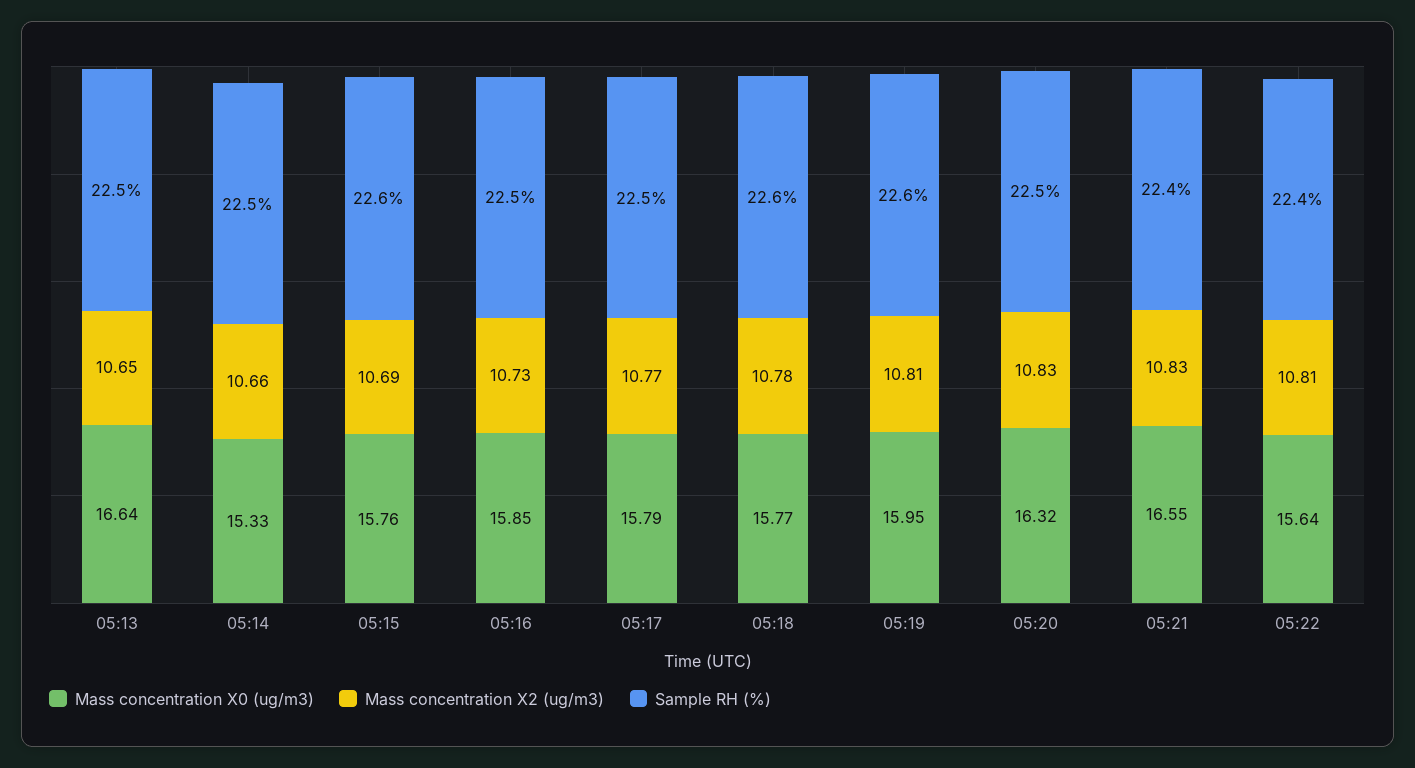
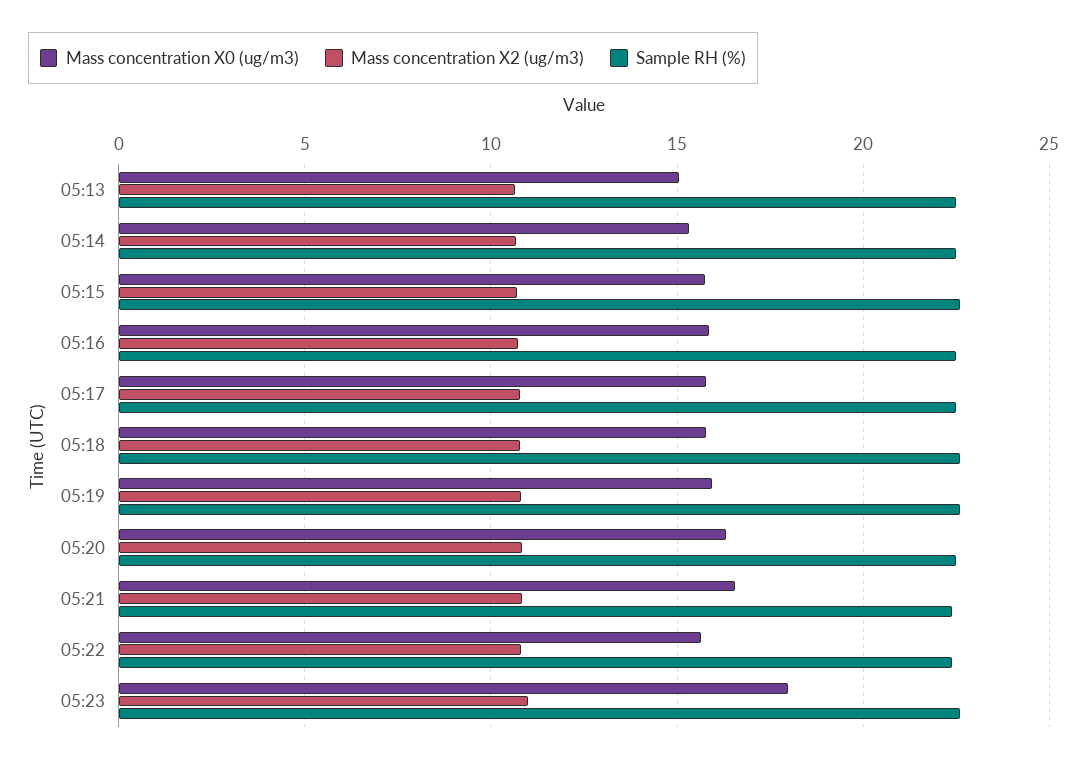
Mass concentration X0 (ug/m3), 05:13: 16.64 -> 15
Mass concentration X0 (ug/m3), 05:23: none -> 18
Mass concentration X2 (ug/m3), 05:23: none -> 11
Sample RH (%), 05:23: none -> 22.5

